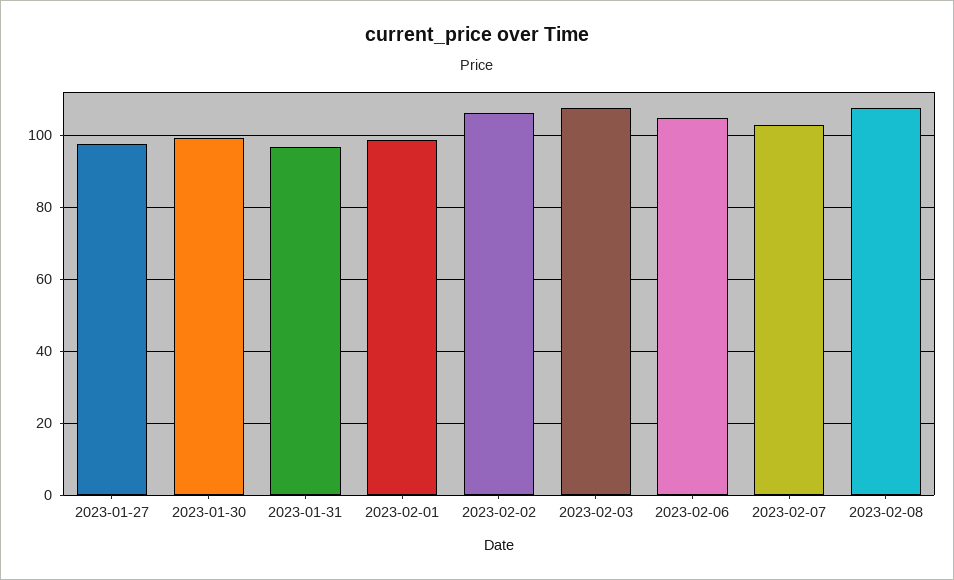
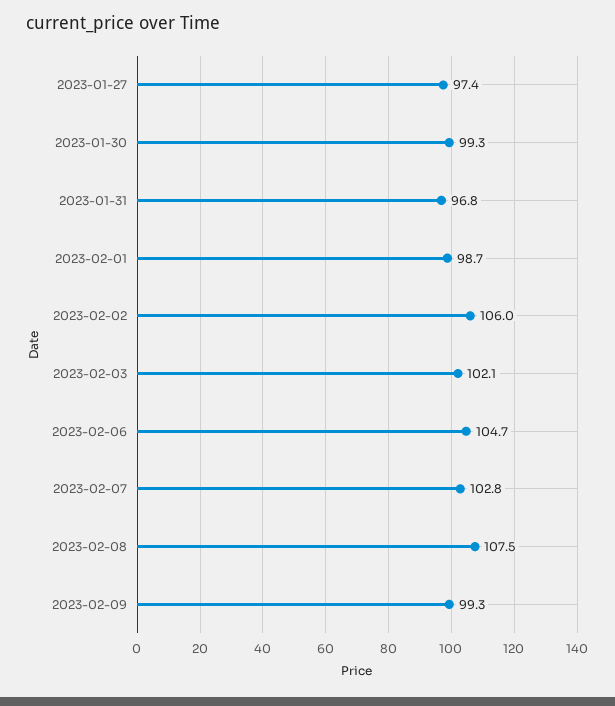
2023-02-03: 108 -> 102.1
2023-02-09: none -> 99.3

